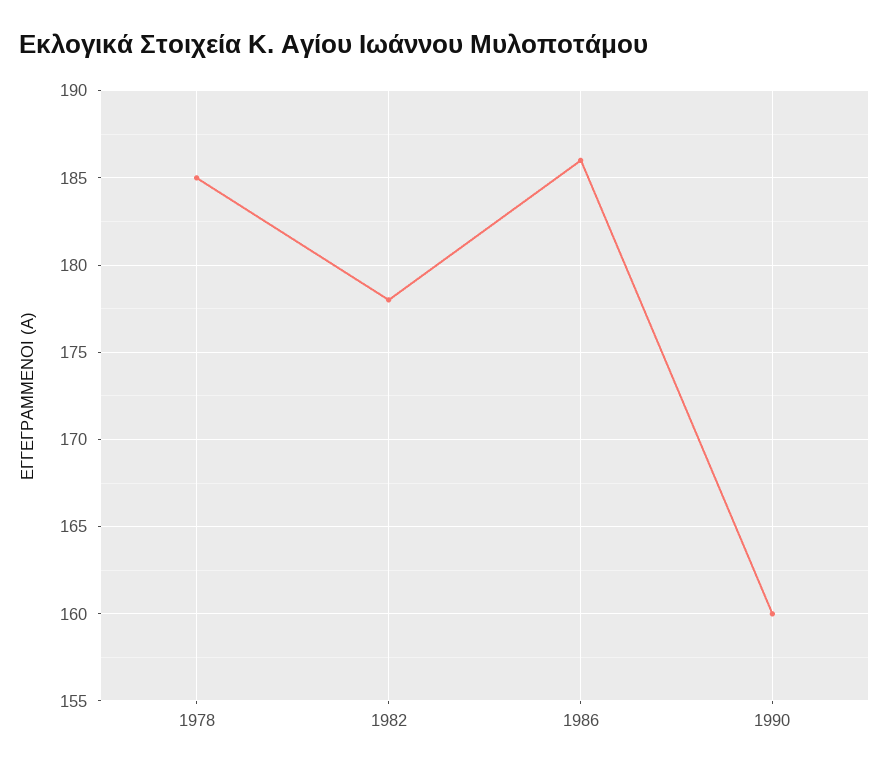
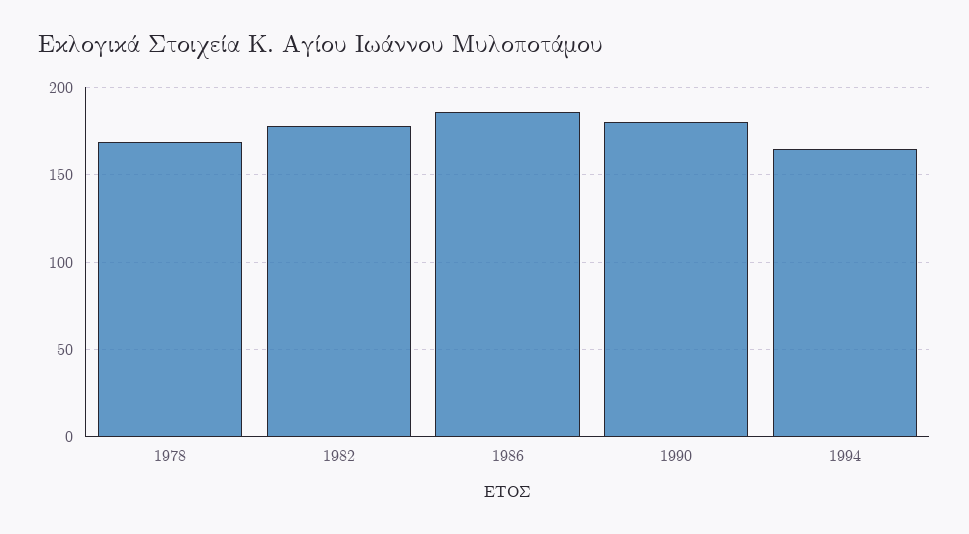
1978: 185 -> 170
1990: 160 -> 180
1994: none -> 165

